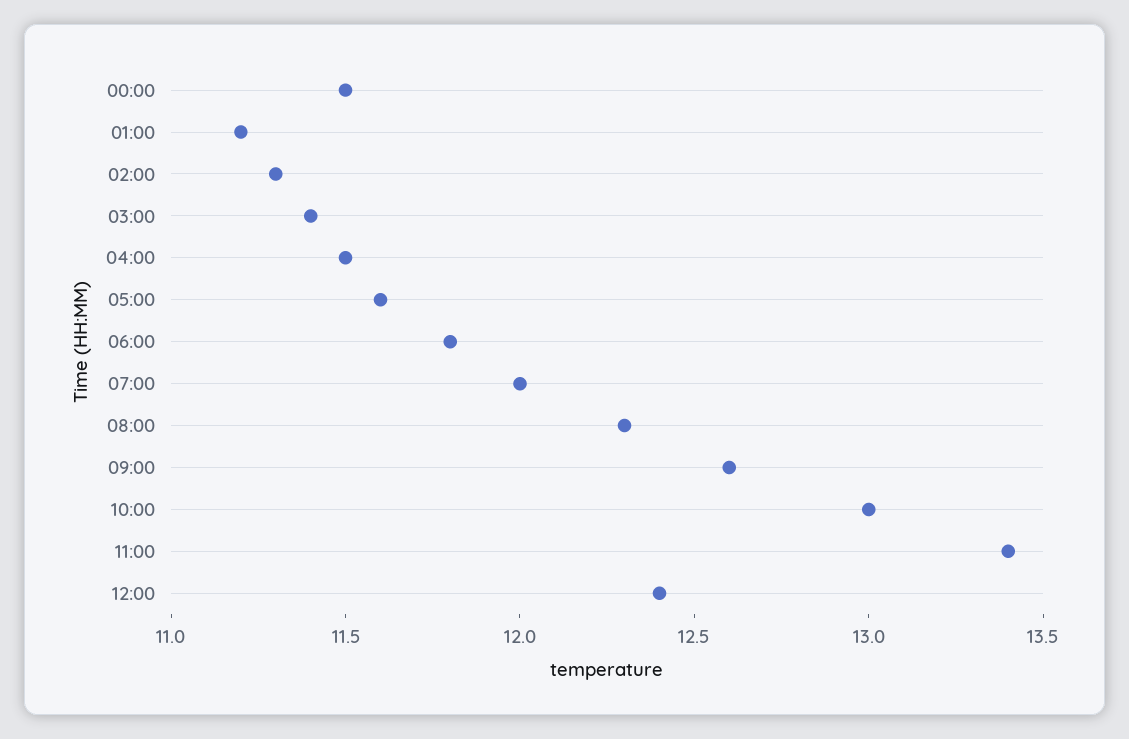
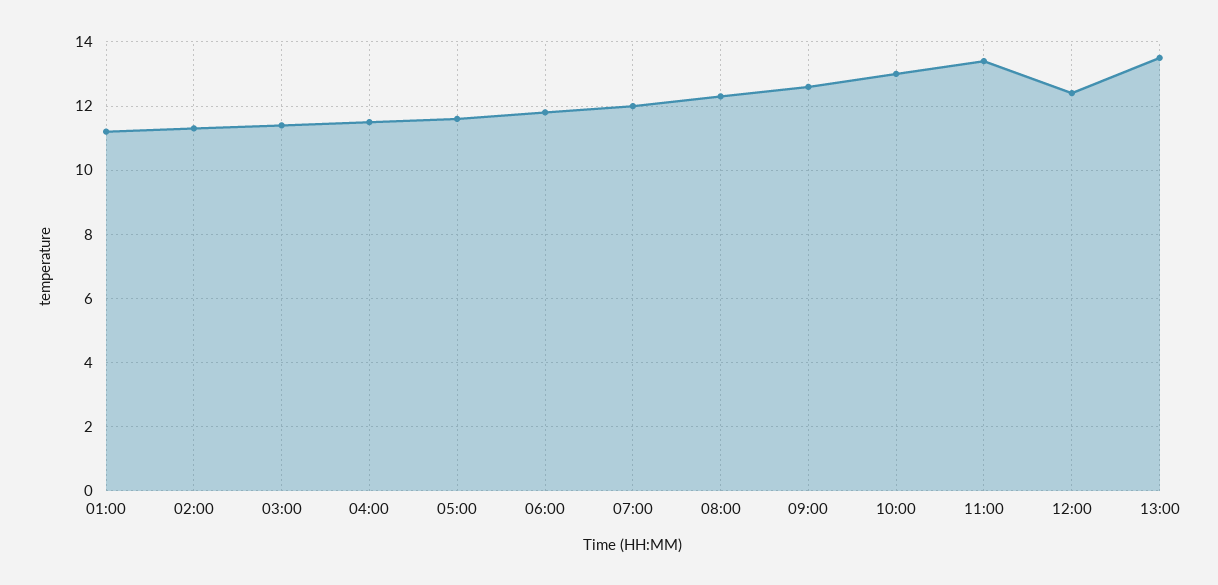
00:00: 11.5 -> none
13:00: none -> 13.5

